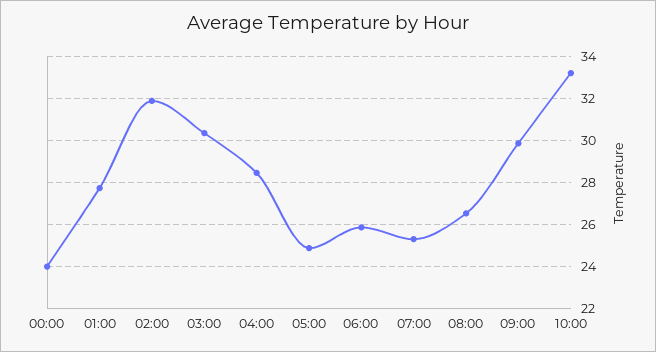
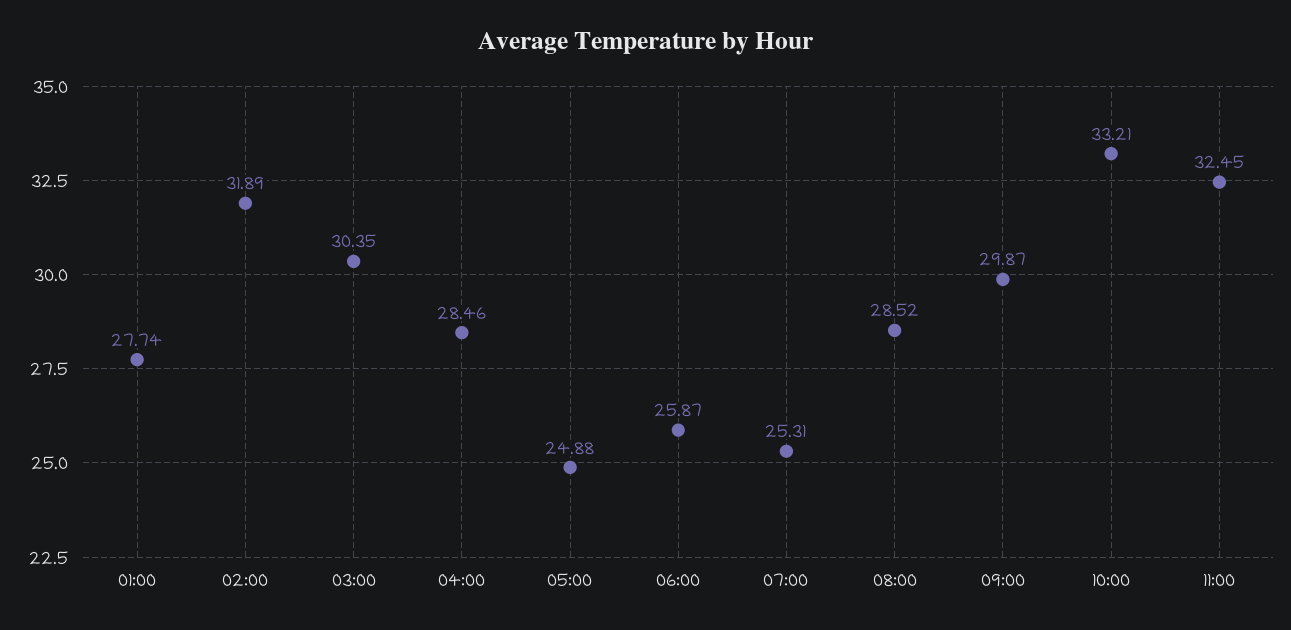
00:00: 24 -> none
08:00: 26.5 -> 28.52
11:00: none -> 32.45

